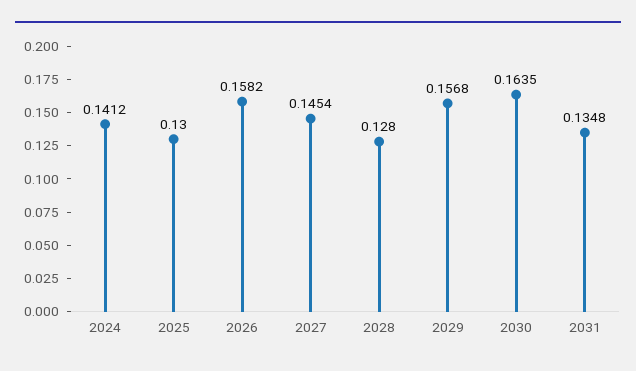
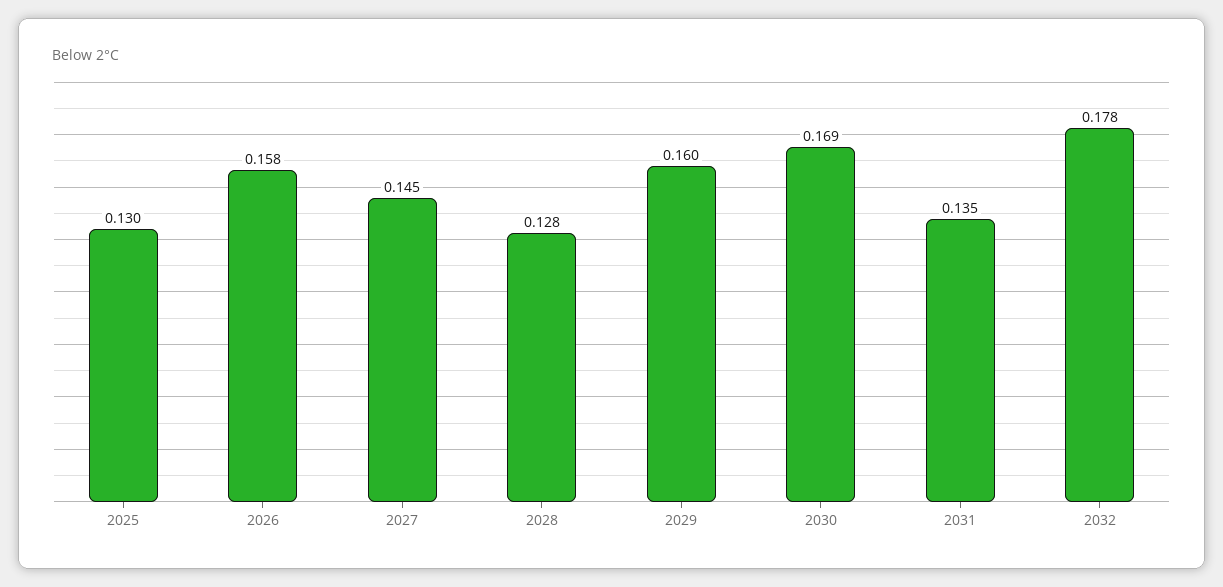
2024: 0.1412 -> none
2029: 0.1568 -> 0.16
2030: 0.1635 -> 0.169
2032: none -> 0.178

